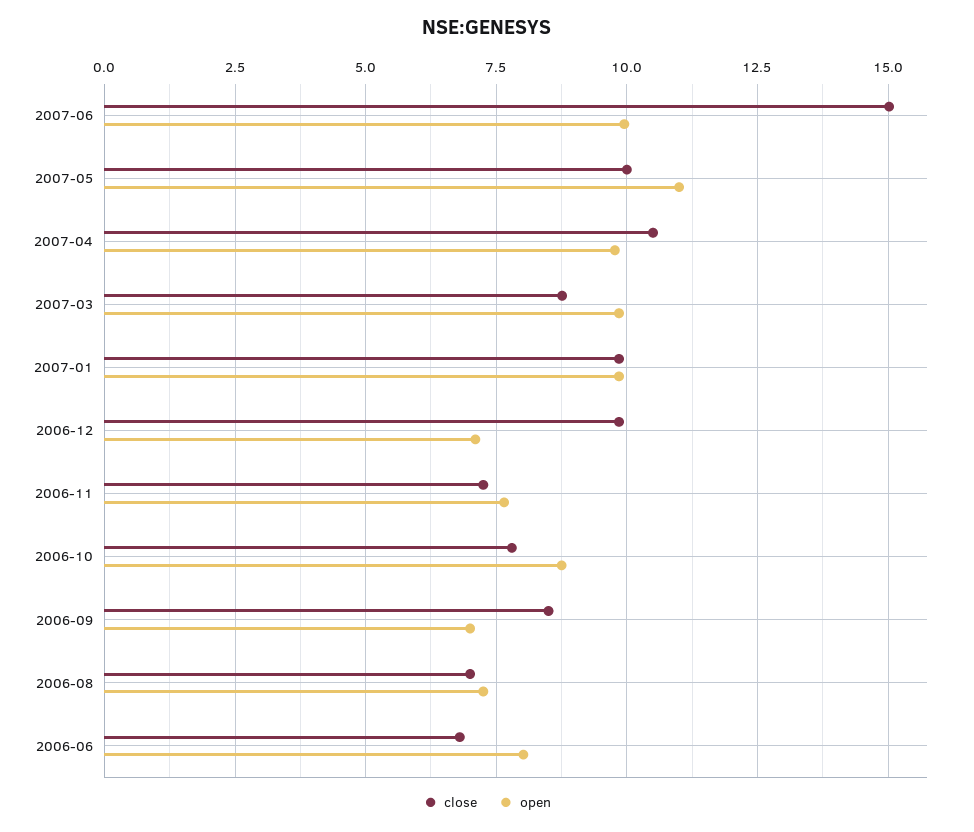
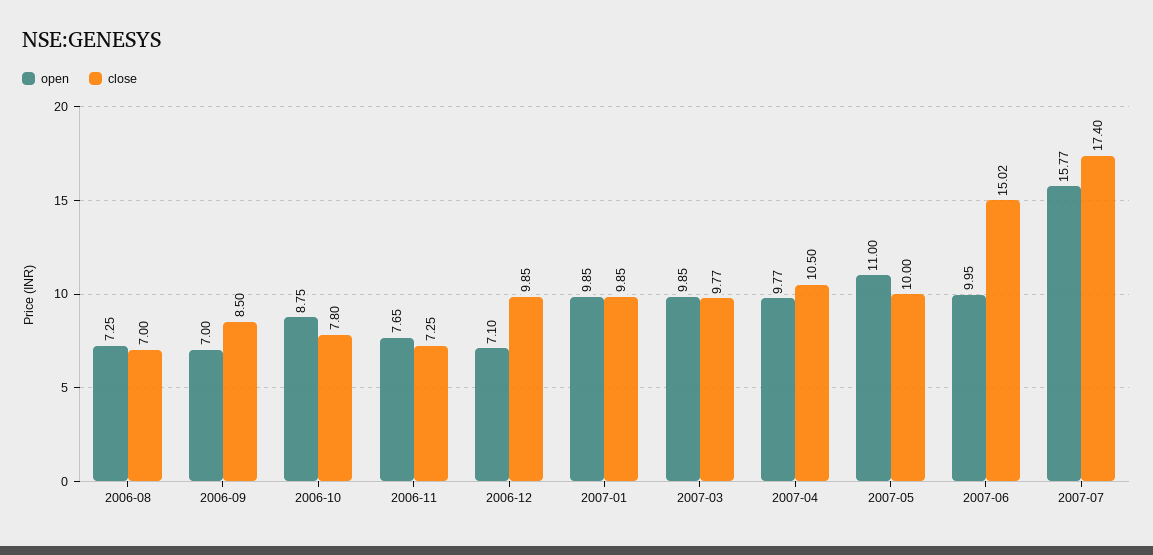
close, 2007-03: 8.75 -> 9.77
close, 2006-06: 6.75 -> none
open, 2006-06: 8 -> none
open, 2007-07: none -> 15.77
close, 2007-07: none -> 17.4

